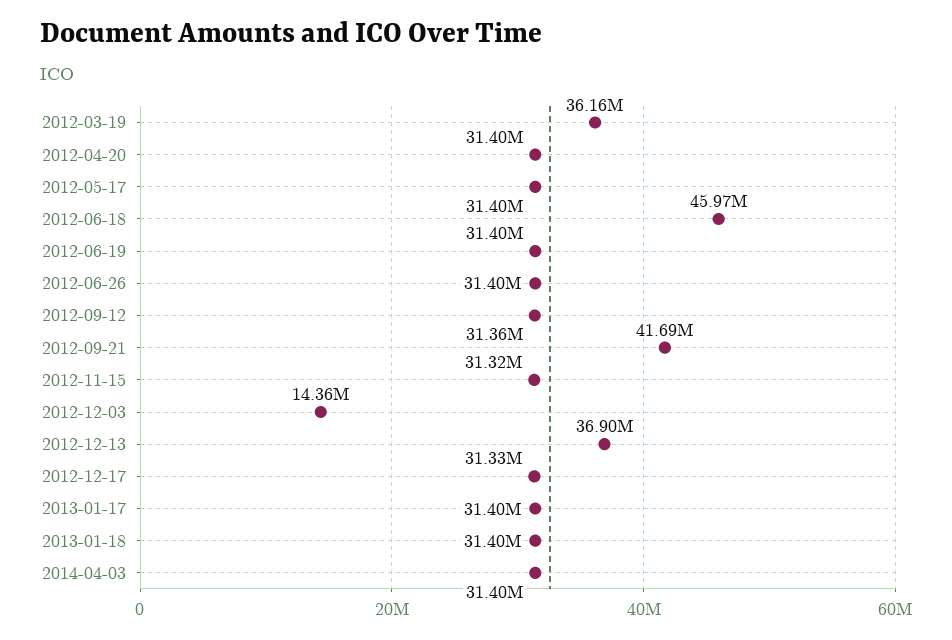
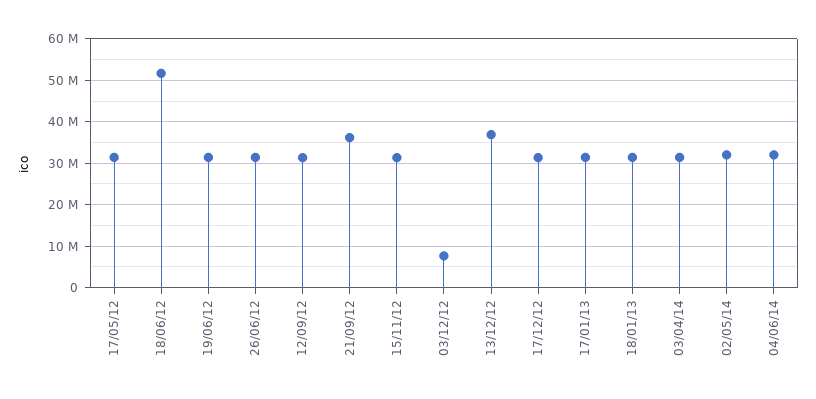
2012-03-19: 36160000 -> none
2012-04-20: 31400000 -> none
2012-06-18: 45970000 -> 52000000
2012-09-21: 41690000 -> 36000000
2012-12-03: 14360000 -> 8000000
02/05/14: none -> 32000000
04/06/14: none -> 32000000

